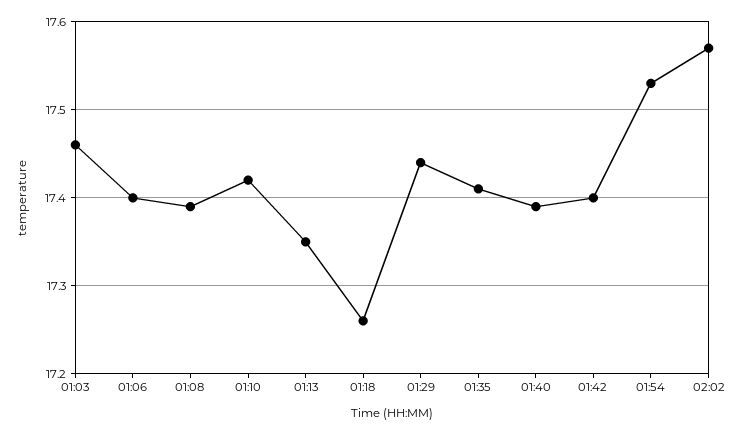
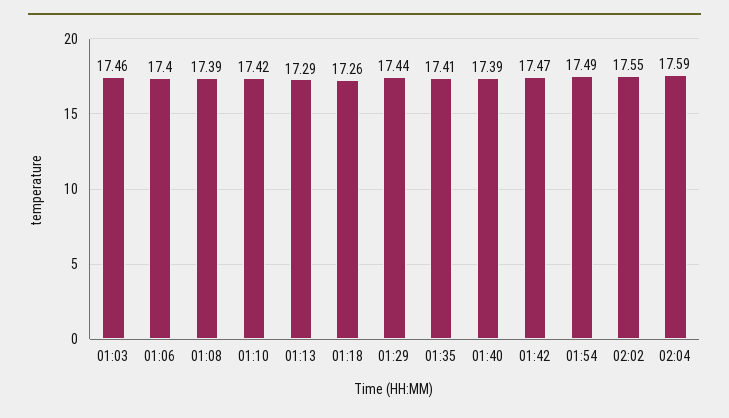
01:13: 17.35 -> 17.29
01:42: 17.4 -> 17.47
01:54: 17.53 -> 17.49
02:02: 17.57 -> 17.55
02:04: none -> 17.59

